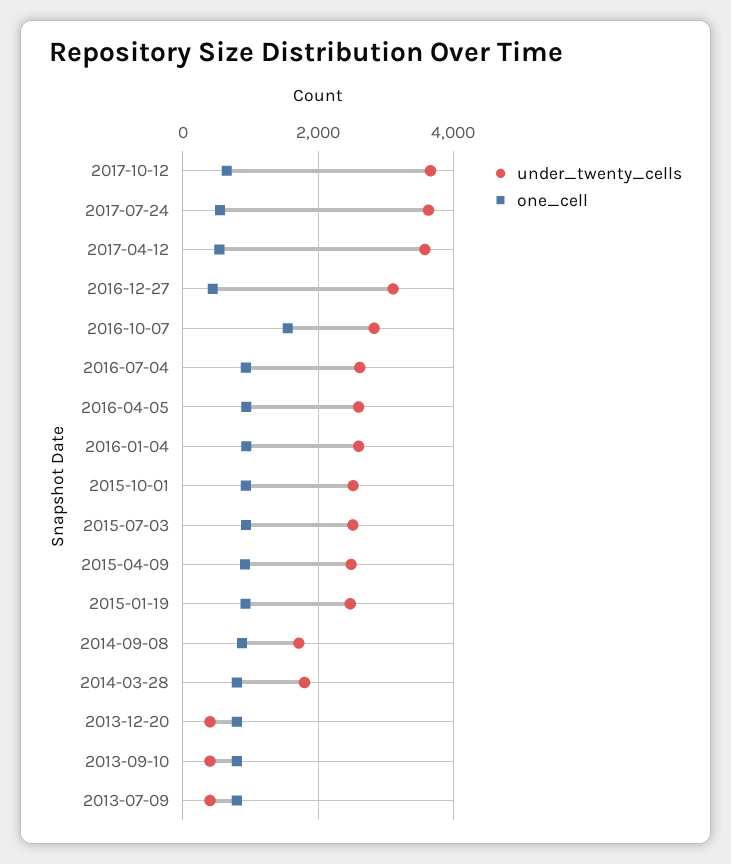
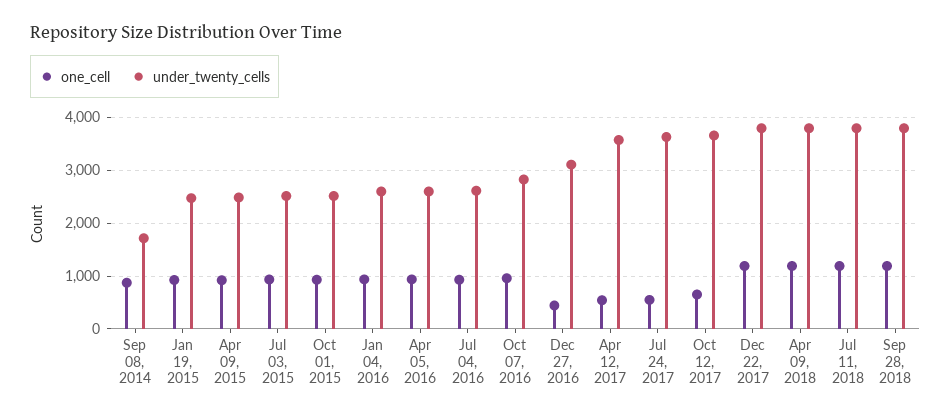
one_cell, 2016-10-07: 1600 -> 1000
under_twenty_cells, 2014-03-28: 1800 -> none
one_cell, 2014-03-28: 800 -> none
under_twenty_cells, 2013-12-20: 400 -> none
one_cell, 2013-12-20: 800 -> none
under_twenty_cells, 2013-09-10: 400 -> none
one_cell, 2013-09-10: 800 -> none
under_twenty_cells, 2013-07-09: 400 -> none
one_cell, 2013-07-09: 800 -> none
one_cell, Dec 22, 2017: none -> 1200
under_twenty_cells, Dec 22, 2017: none -> 3800
one_cell, Apr 09, 2018: none -> 1200
under_twenty_cells, Apr 09, 2018: none -> 3800
one_cell, Jul 11, 2018: none -> 1200
under_twenty_cells, Jul 11, 2018: none -> 3800
one_cell, Sep 28, 2018: none -> 1200
under_twenty_cells, Sep 28, 2018: none -> 3800

